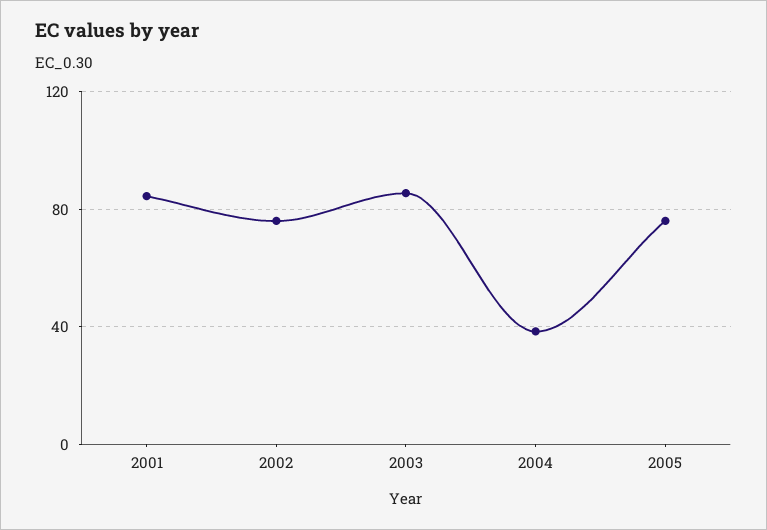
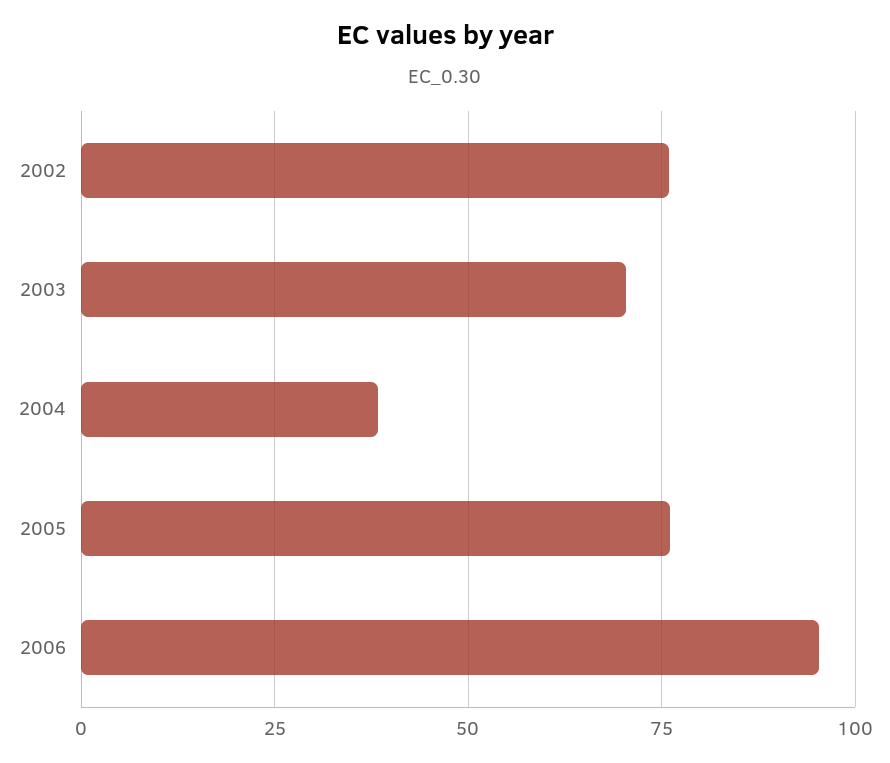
2001: 85 -> none
2003: 85 -> 70
2006: none -> 95

